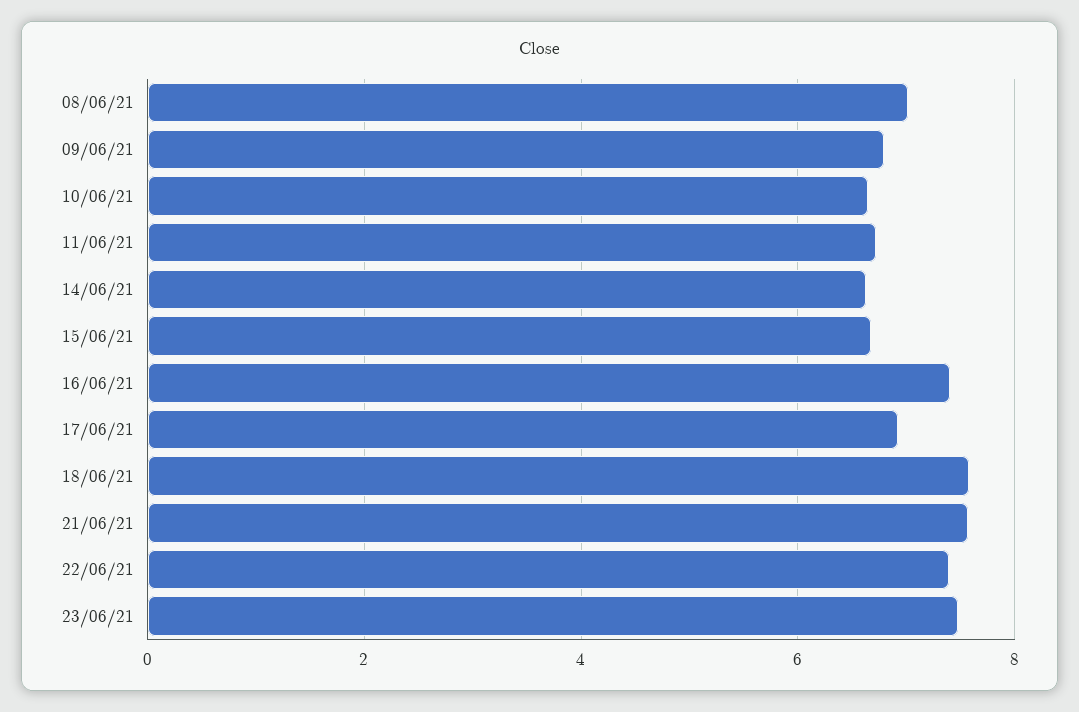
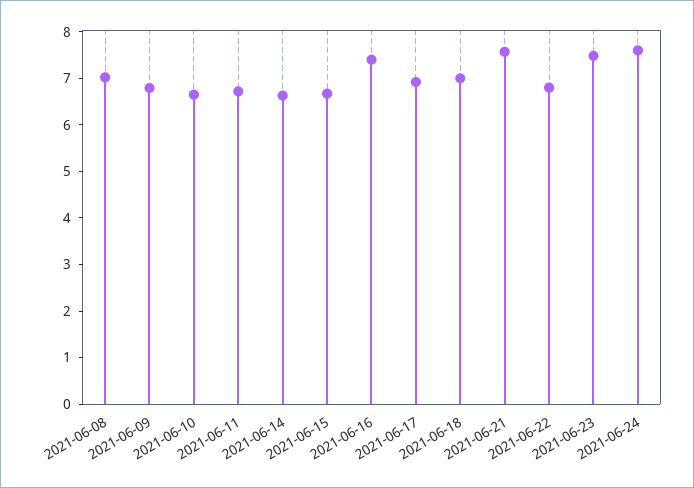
18/06/21: 7.6 -> 7
22/06/21: 7.4 -> 6.8
2021-06-24: none -> 7.6

